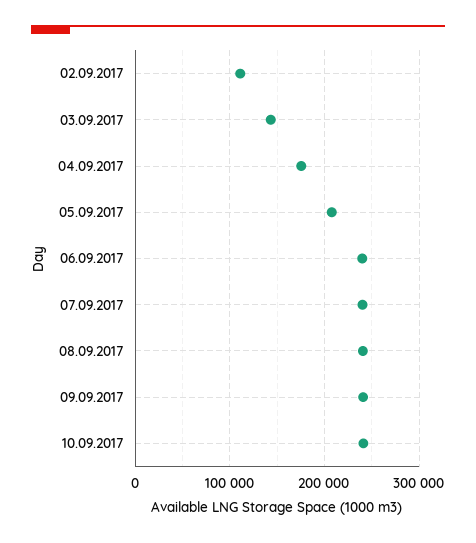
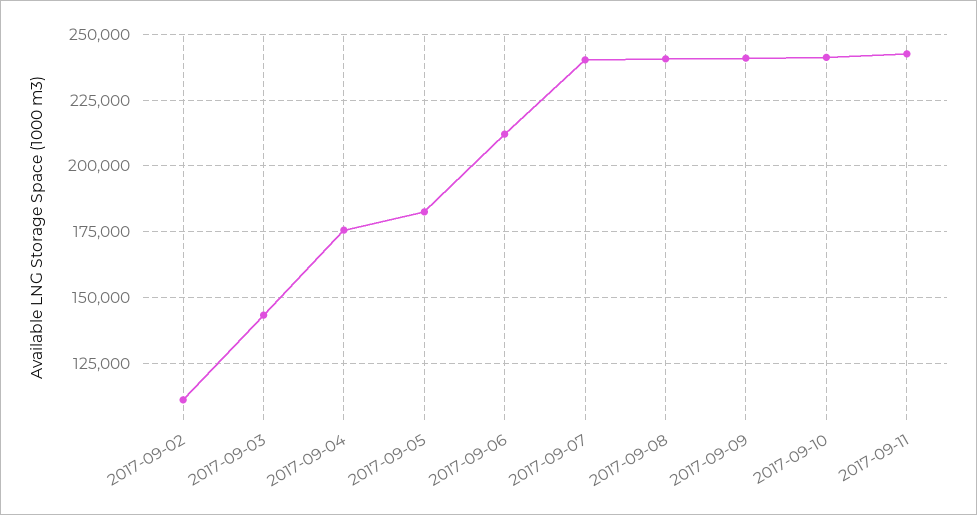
05.09.2017: 210000 -> 182500
06.09.2017: 240000 -> 212500
2017-09-11: none -> 242500

